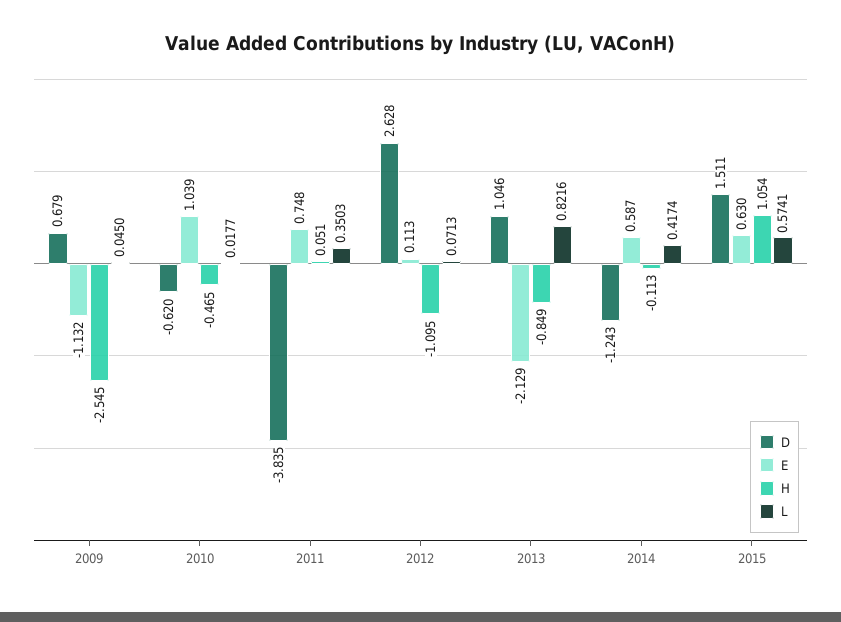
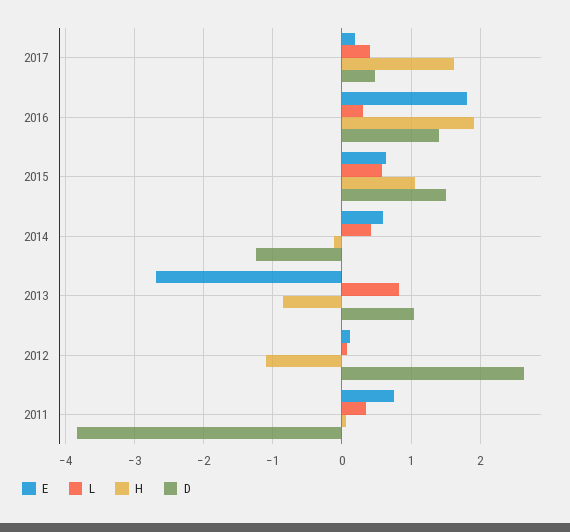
D, 2009: 0.679 -> none
E, 2009: -1.132 -> none
H, 2009: -2.545 -> none
L, 2009: 0.045 -> none
D, 2010: -0.62 -> none
E, 2010: 1.039 -> none
H, 2010: -0.465 -> none
L, 2010: 0.0177 -> none
E, 2013: -2.129 -> -2.7
E, 2017: none -> 0.2
L, 2017: none -> 0.4
H, 2017: none -> 1.6
D, 2017: none -> 0.5
E, 2016: none -> 1.8
L, 2016: none -> 0.3
H, 2016: none -> 1.9
D, 2016: none -> 1.4

